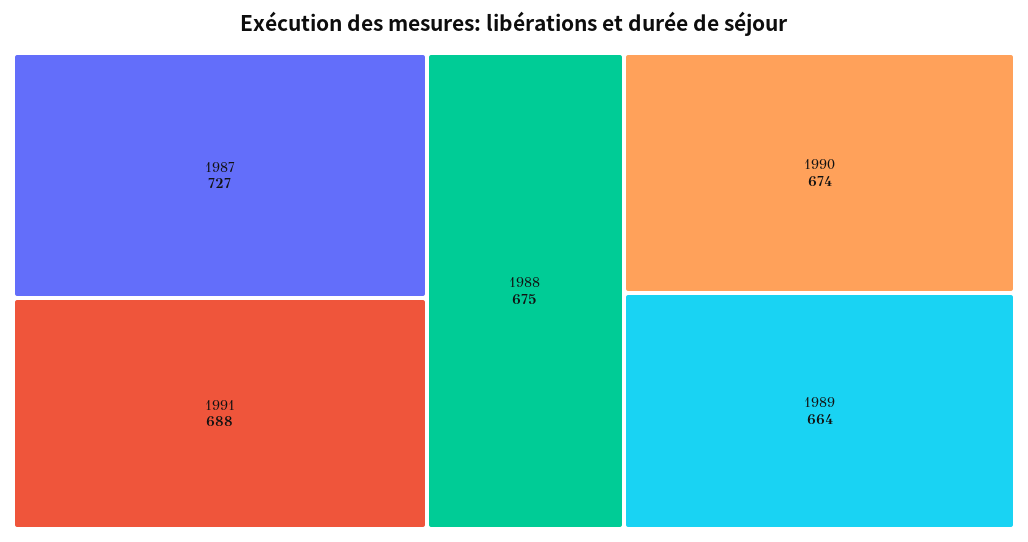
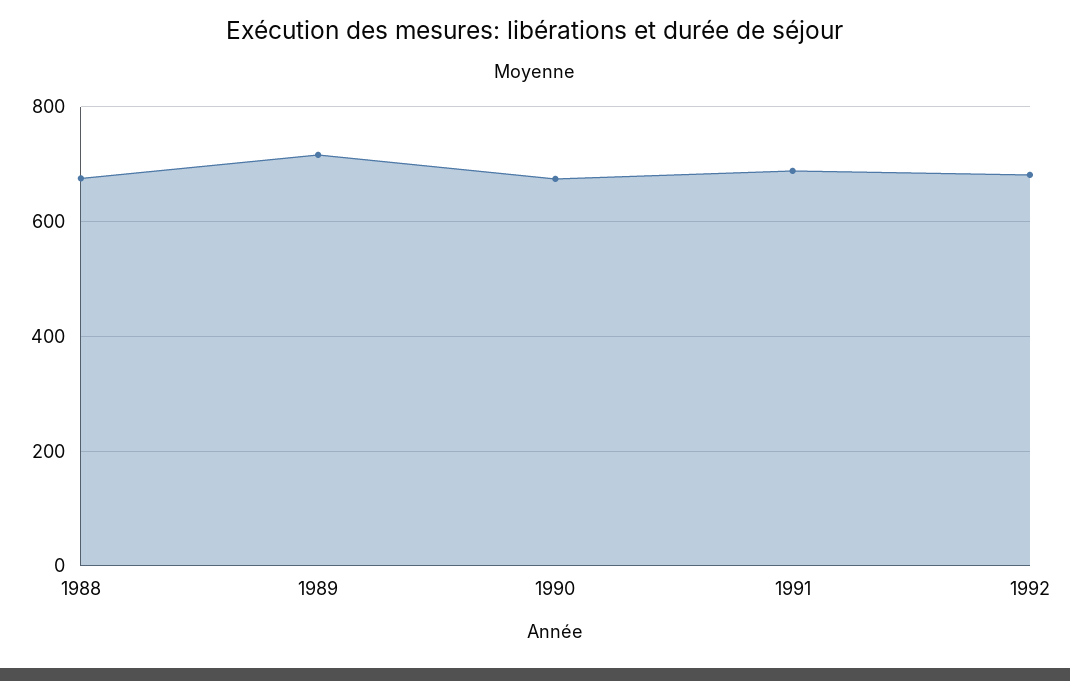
1987: 727 -> none
1989: 664 -> 720
1992: none -> 680

